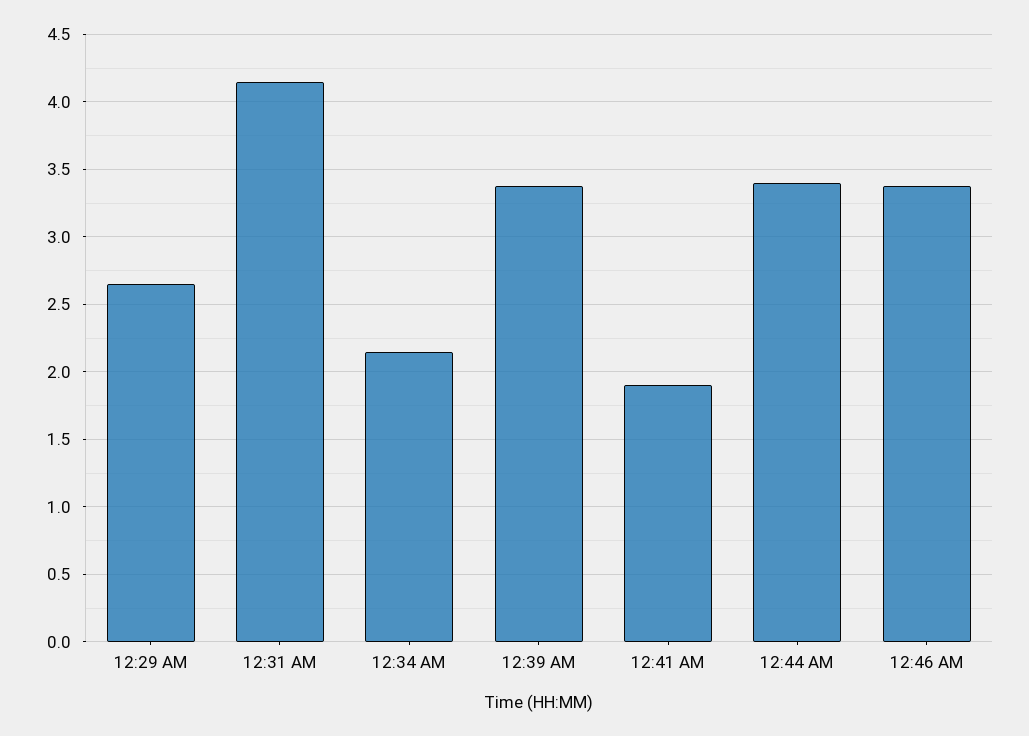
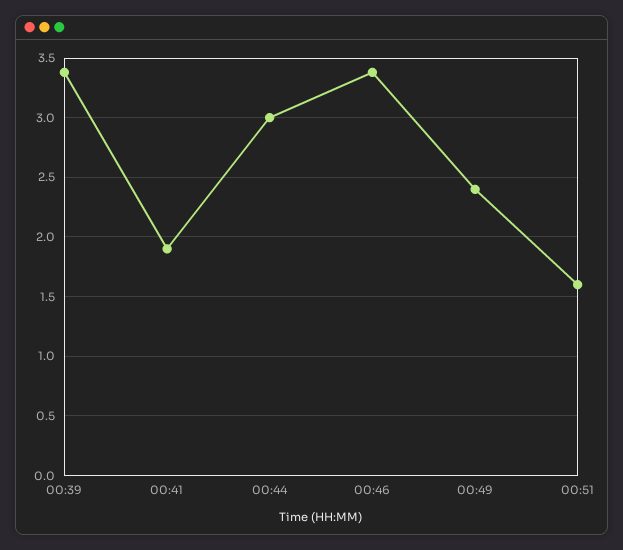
12:29 AM: 2.65 -> none
12:31 AM: 4.15 -> none
12:34 AM: 2.15 -> none
12:44 AM: 3.4 -> 3
00:49: none -> 2.4
00:51: none -> 1.6

